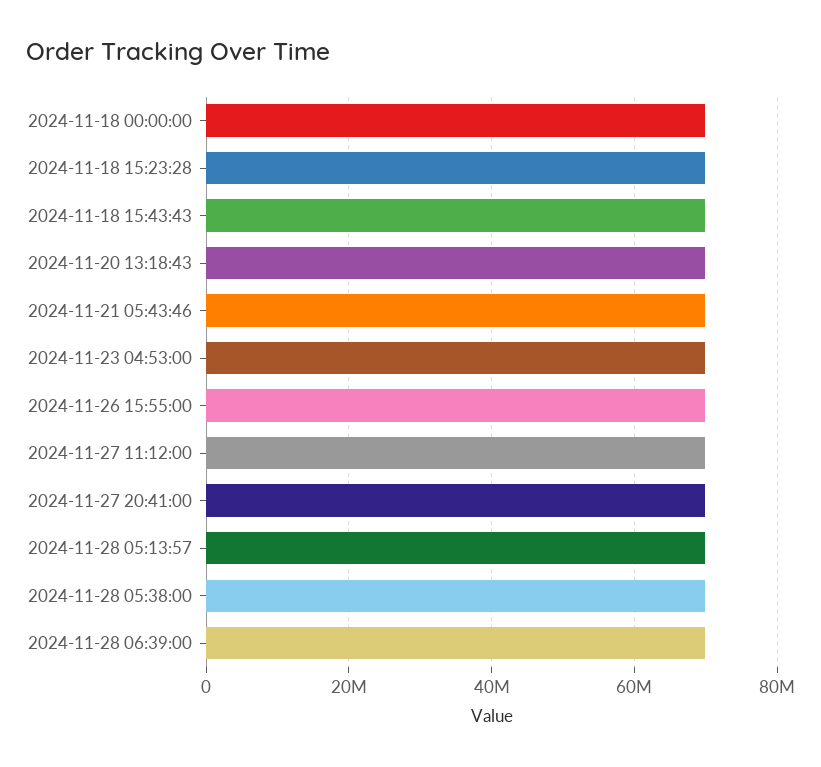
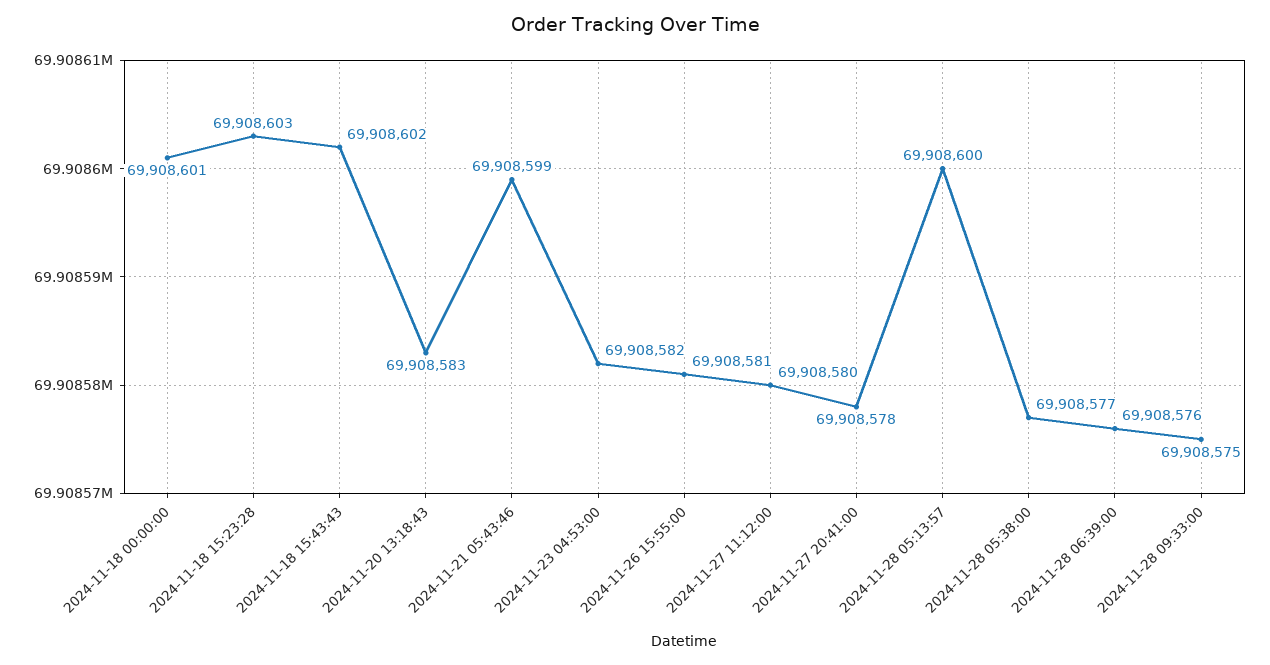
2024-11-28 09:33:00: none -> 69908575

